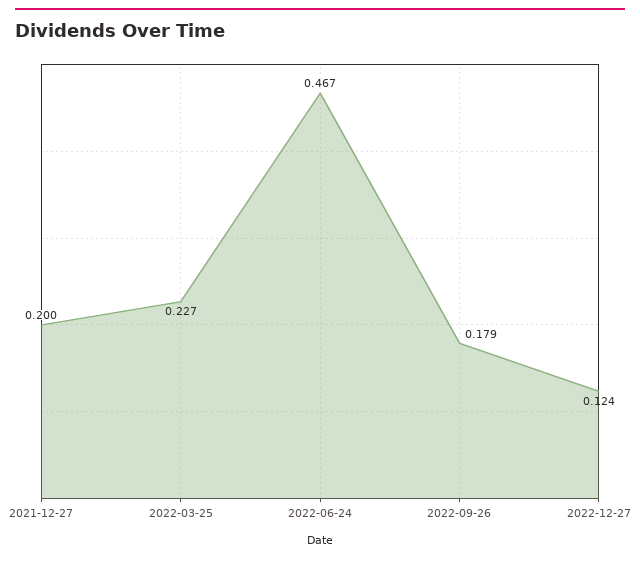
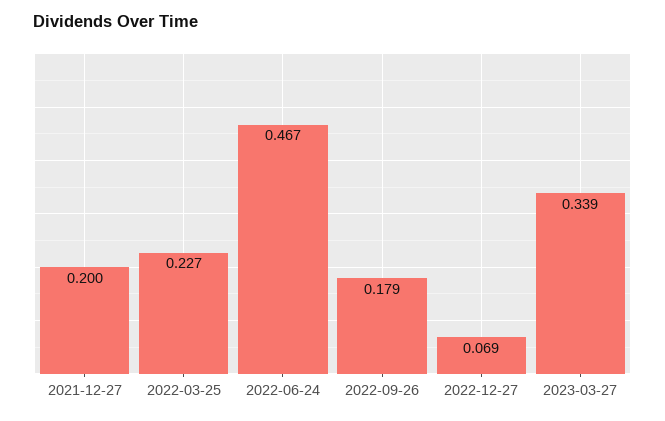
2022-12-27: 0.124 -> 0.069
2023-03-27: none -> 0.339

